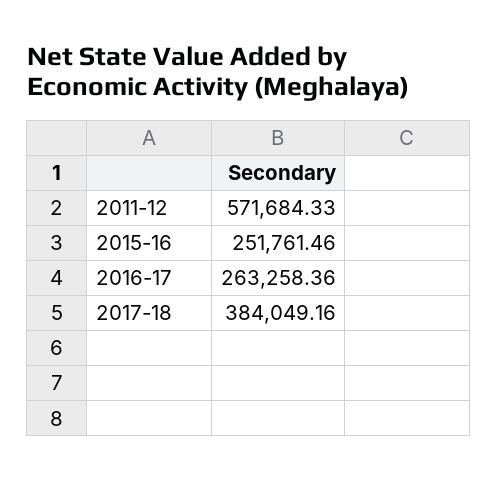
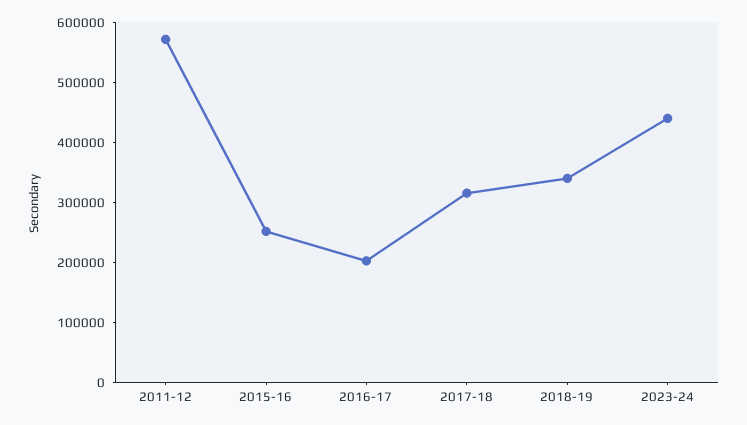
2016-17: 263258.36 -> 200000
2017-18: 384049.16 -> 320000
2018-19: none -> 340000
2023-24: none -> 440000

